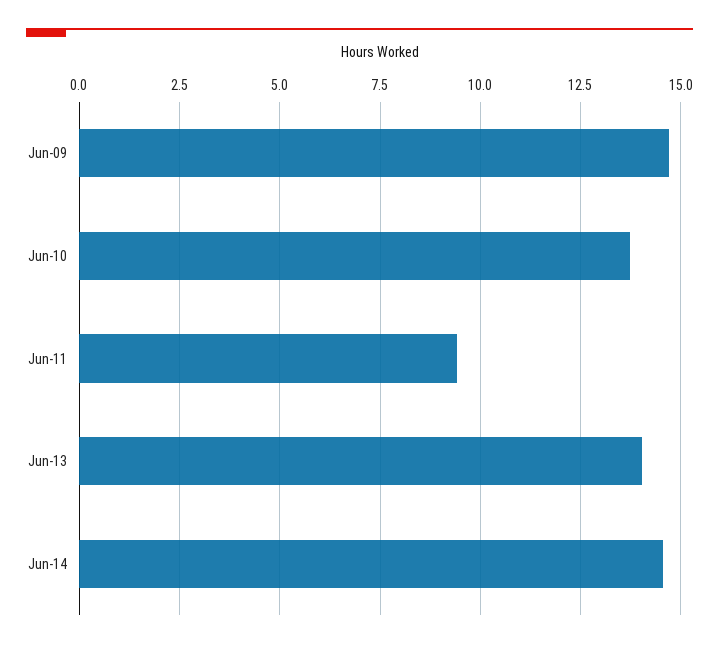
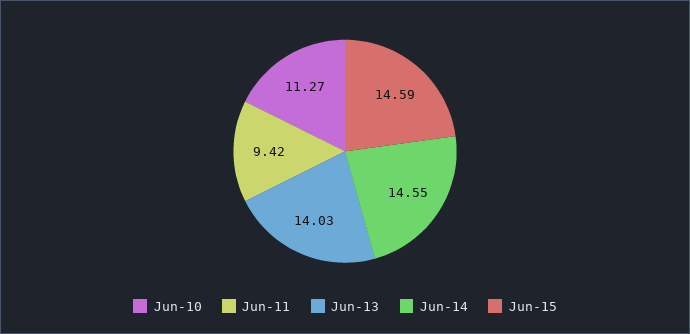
Jun-09: 14.75 -> none
Jun-10: 13.75 -> 11.27
Jun-15: none -> 14.59

